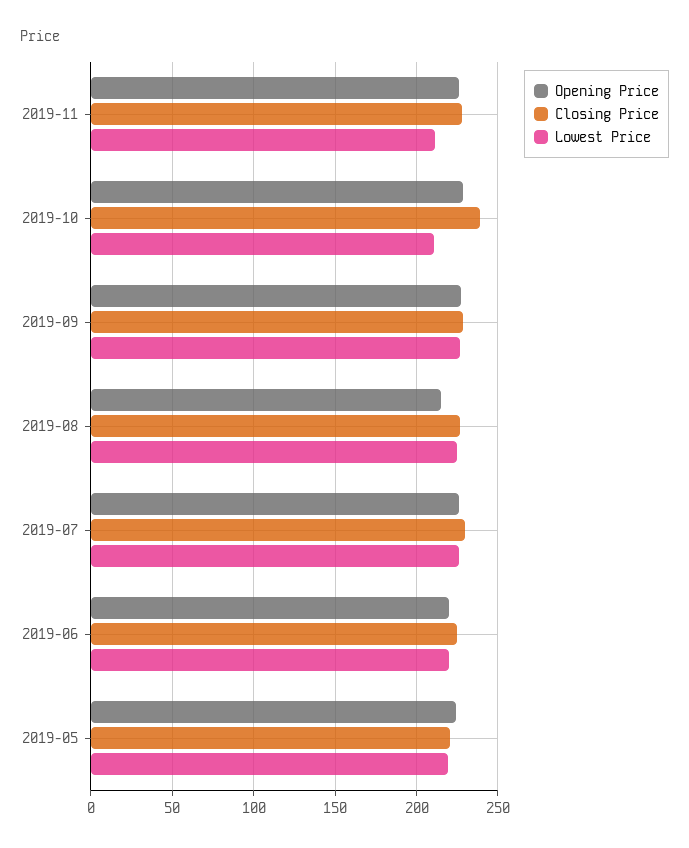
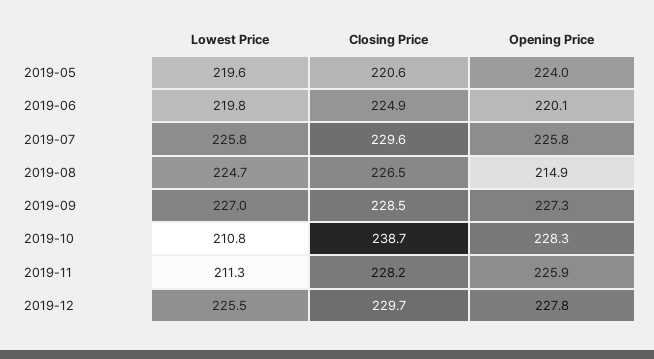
Lowest Price, 2019-12: none -> 225.5
Closing Price, 2019-12: none -> 229.7
Opening Price, 2019-12: none -> 227.8

